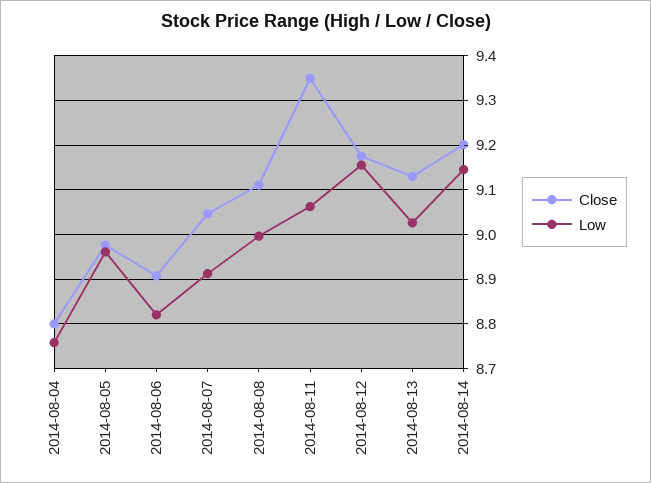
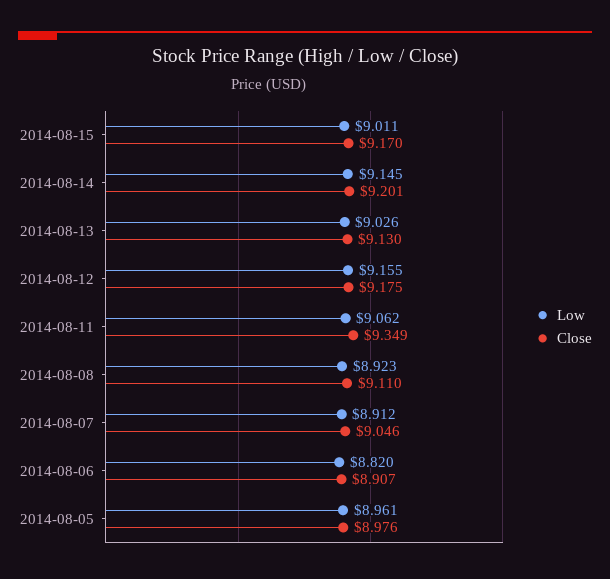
Close, 2014-08-04: 8.8 -> none
Low, 2014-08-04: 8.76 -> none
Low, 2014-08-08: 9 -> 8.923
Low, 2014-08-15: none -> 9.011
Close, 2014-08-15: none -> 9.17

